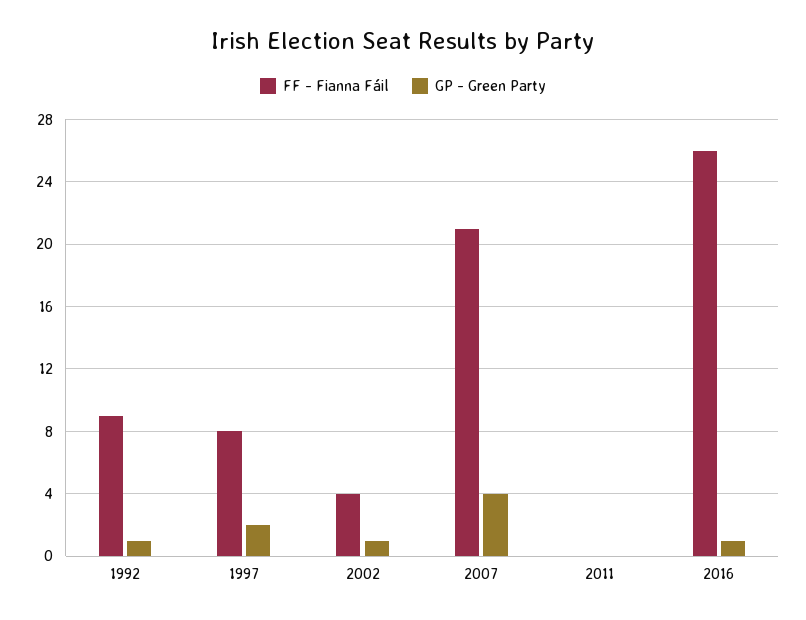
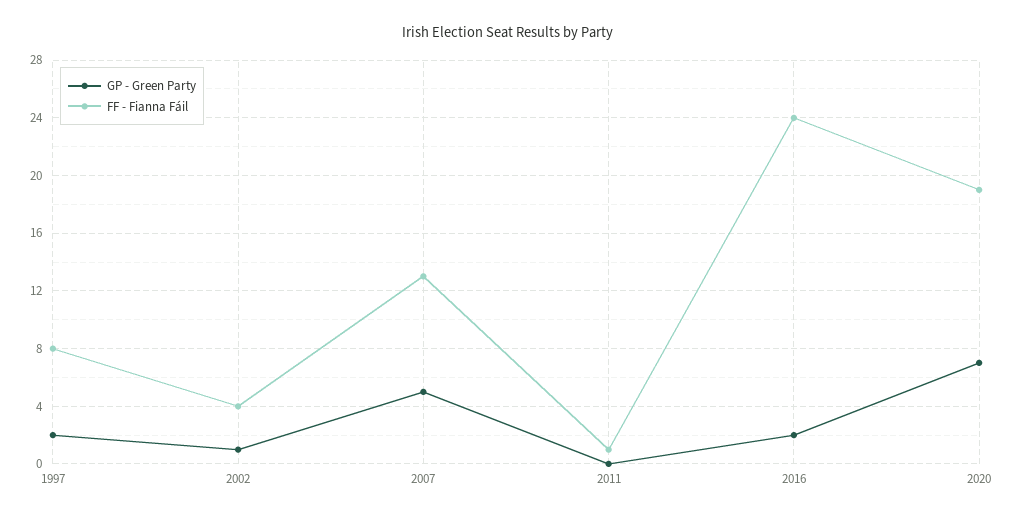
FF - Fianna Fáil, 1992: 9 -> none
GP - Green Party, 1992: 1 -> none
FF - Fianna Fáil, 2007: 21 -> 13
GP - Green Party, 2007: 4 -> 5
FF - Fianna Fáil, 2011: 0 -> 1
FF - Fianna Fáil, 2016: 26 -> 24
GP - Green Party, 2016: 1 -> 2
GP - Green Party, 2020: none -> 7
FF - Fianna Fáil, 2020: none -> 19

